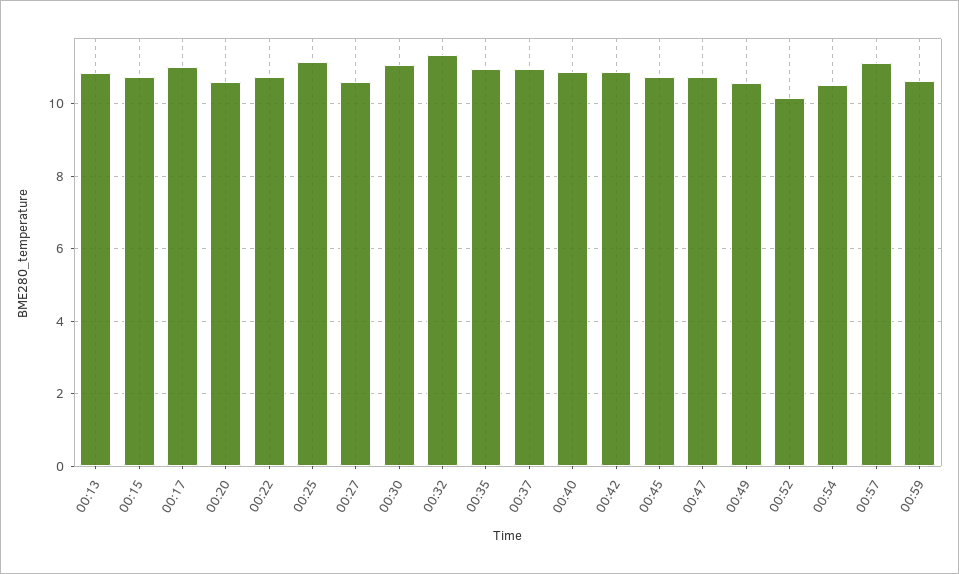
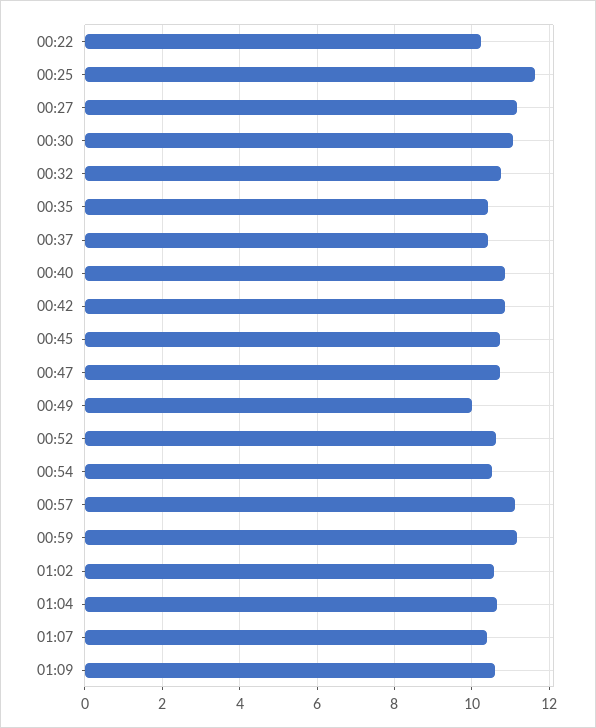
00:13: 10.8 -> none
00:15: 10.8 -> none
00:17: 11 -> none
00:20: 10.6 -> none
00:22: 10.8 -> 10.2
00:25: 11.2 -> 11.6
00:27: 10.6 -> 11.2
00:32: 11.4 -> 10.8
00:35: 11 -> 10.4
00:37: 11 -> 10.4
00:49: 10.6 -> 10
00:52: 10.2 -> 10.6
00:59: 10.6 -> 11.2
01:02: none -> 10.6
01:04: none -> 10.6
01:07: none -> 10.4
01:09: none -> 10.6

